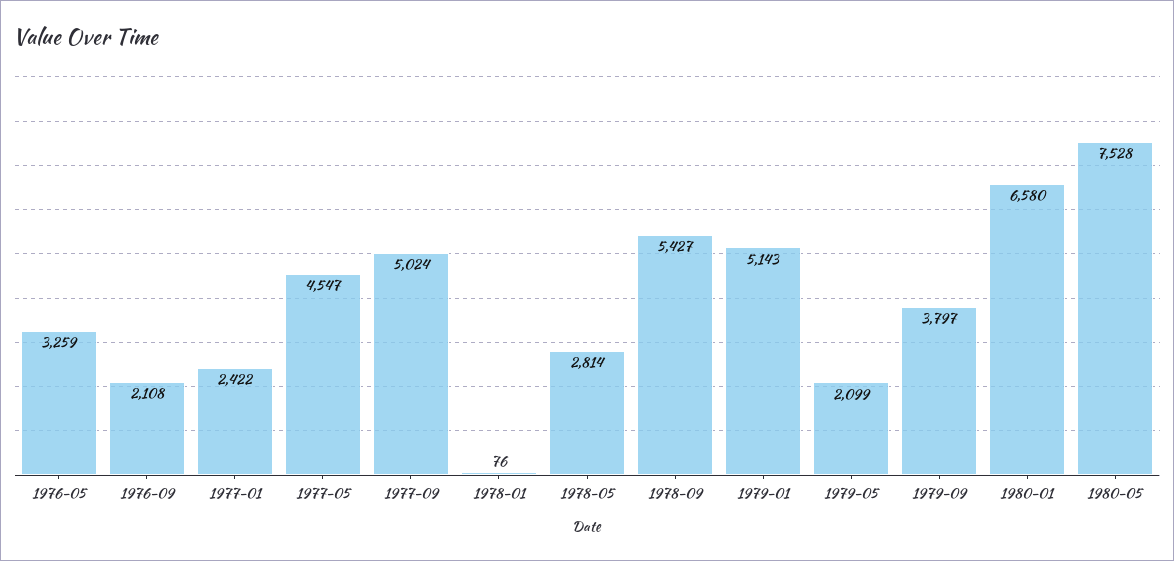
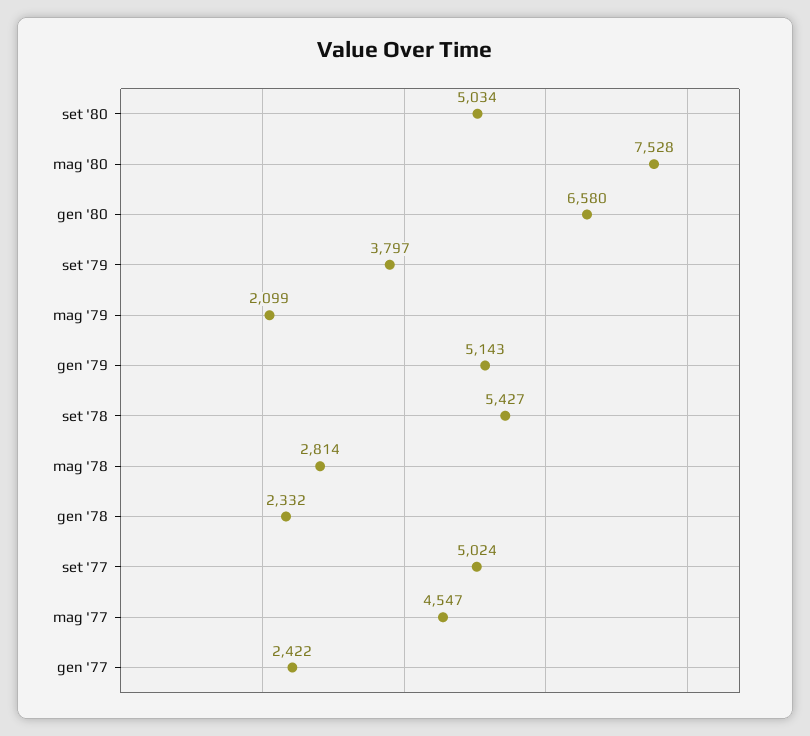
1976-05: 3259 -> none
1976-09: 2108 -> none
1978-01: 76 -> 2332
set '80: none -> 5034

